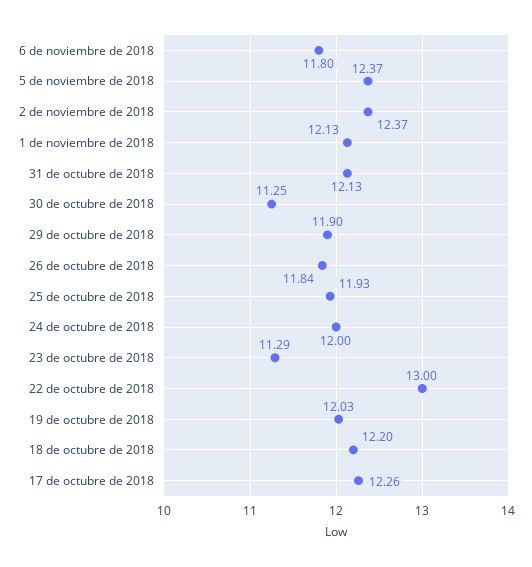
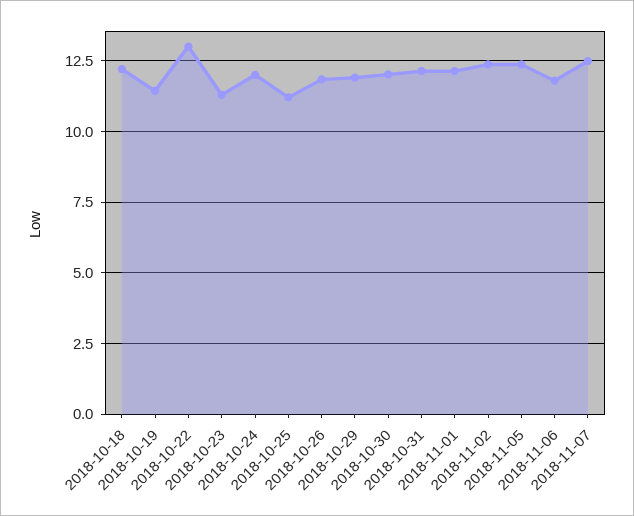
30 de octubre de 2018: 11.25 -> 12
25 de octubre de 2018: 11.93 -> 11.25
19 de octubre de 2018: 12.03 -> 11.5
17 de octubre de 2018: 12.26 -> none
2018-11-07: none -> 12.5

